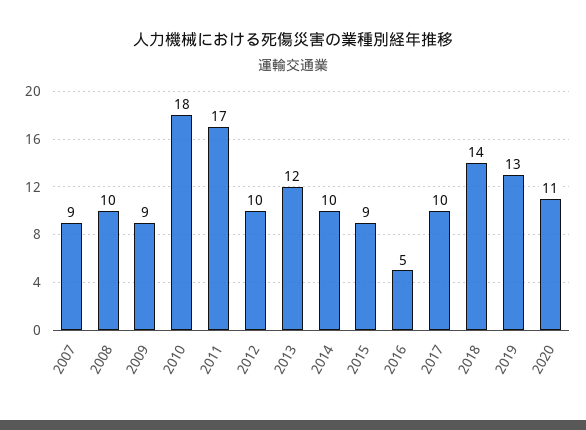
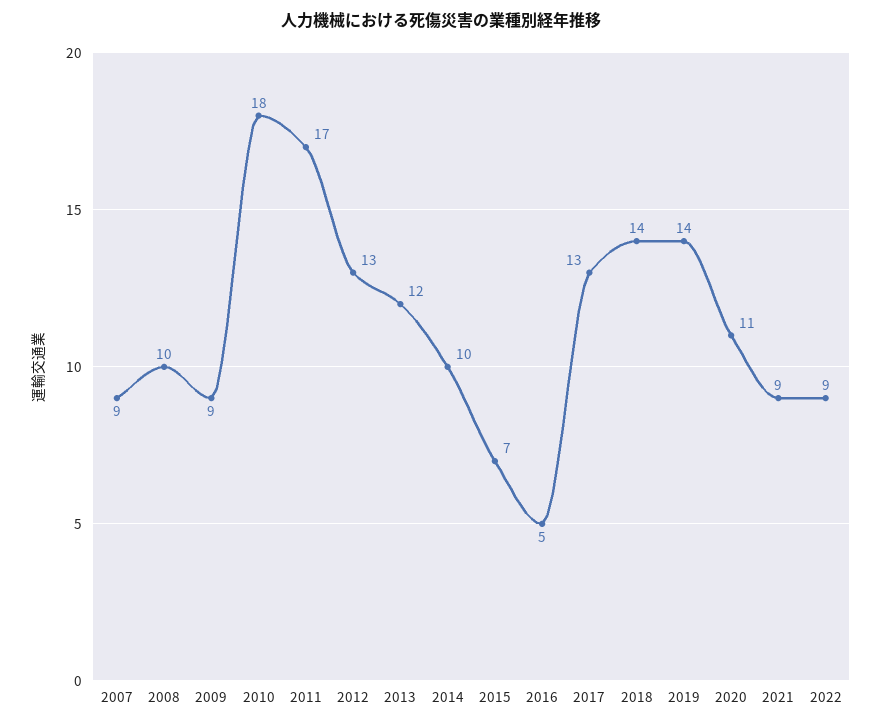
2012: 10 -> 13
2015: 9 -> 7
2017: 10 -> 13
2019: 13 -> 14
2021: none -> 9
2022: none -> 9

